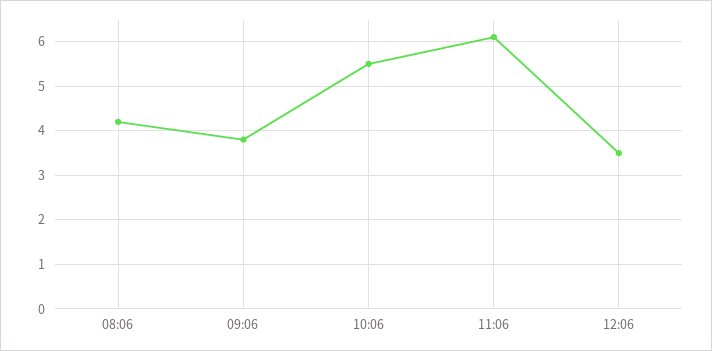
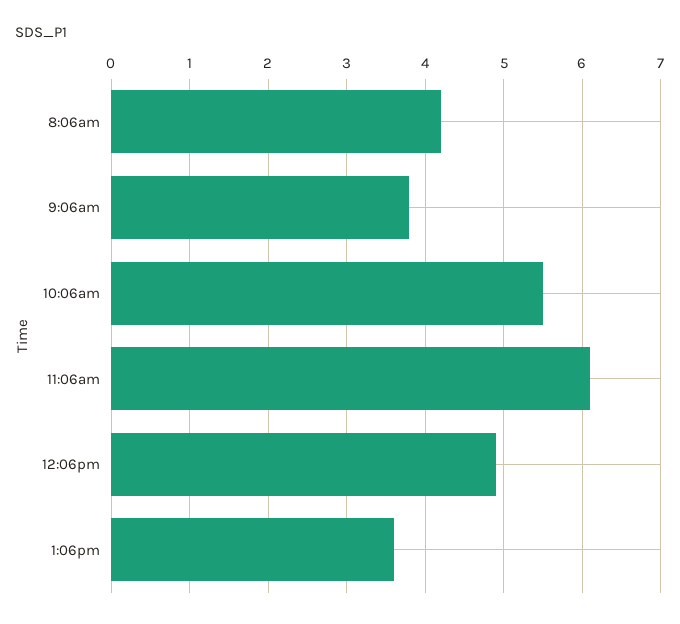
12:06: 3.5 -> 4.9
1:06pm: none -> 3.6

